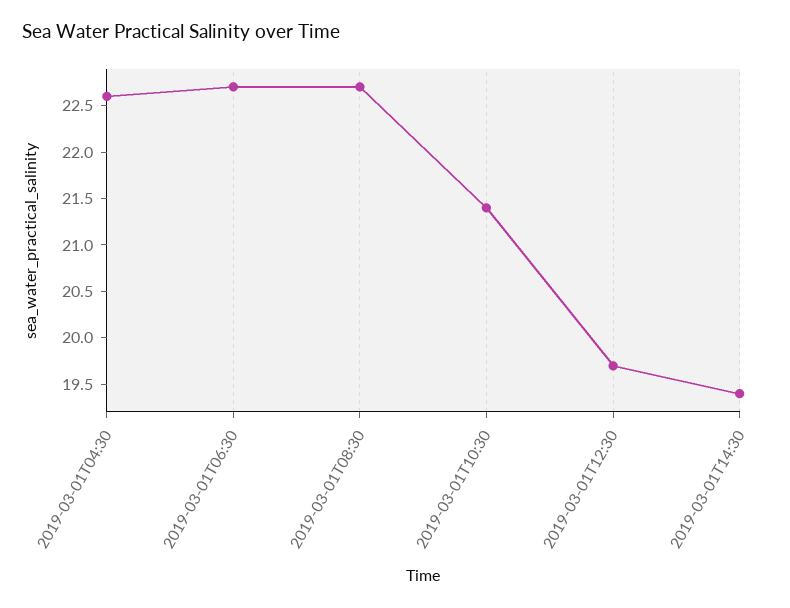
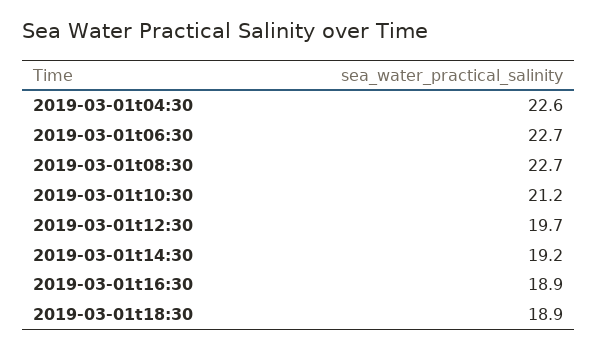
2019-03-01T10:30: 21.4 -> 21.2
2019-03-01T14:30: 19.4 -> 19.2
2019-03-01t16:30: none -> 18.9
2019-03-01t18:30: none -> 18.9

